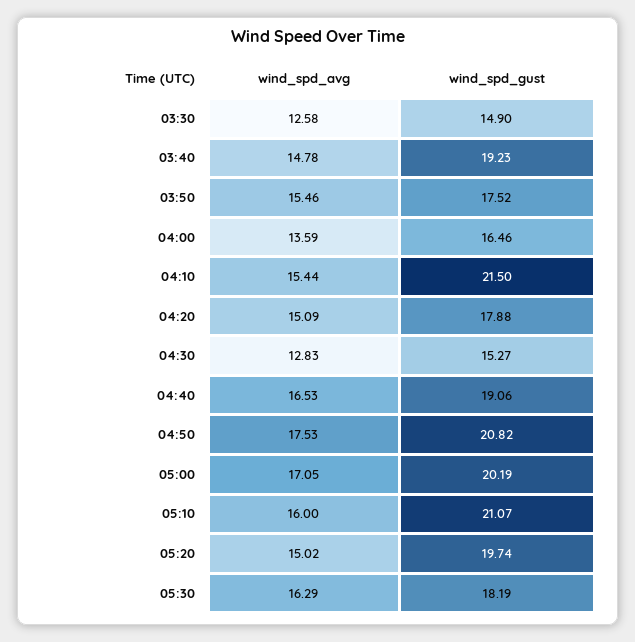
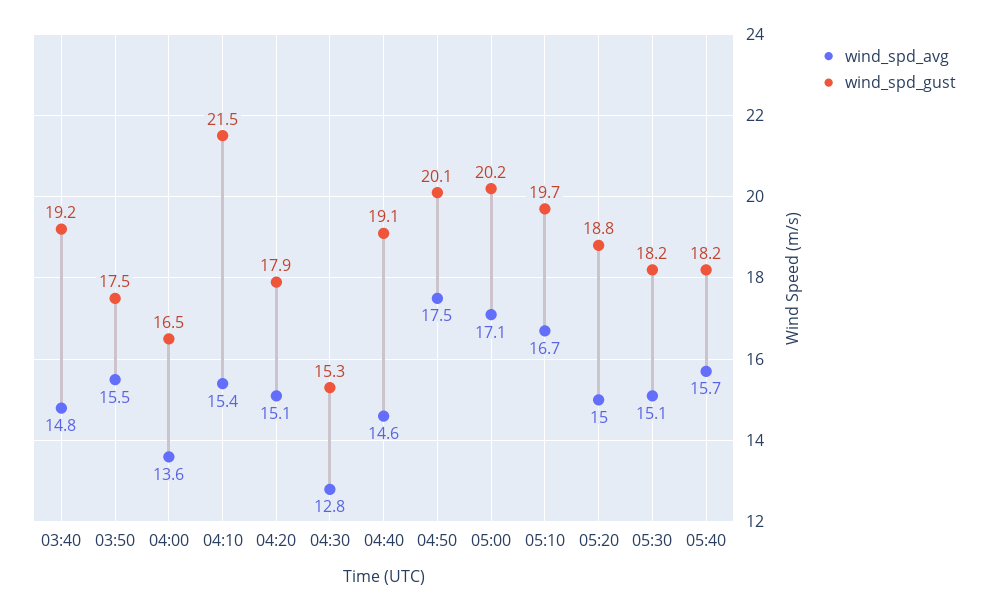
wind_spd_avg, 03:30: 12.58 -> none
wind_spd_gust, 03:30: 14.9 -> none
wind_spd_avg, 04:40: 16.53 -> 14.6
wind_spd_gust, 04:50: 20.82 -> 20.1
wind_spd_avg, 05:10: 16 -> 16.7
wind_spd_gust, 05:10: 21.07 -> 19.7
wind_spd_gust, 05:20: 19.74 -> 18.8
wind_spd_avg, 05:30: 16.29 -> 15.1
wind_spd_avg, 05:40: none -> 15.7
wind_spd_gust, 05:40: none -> 18.2

